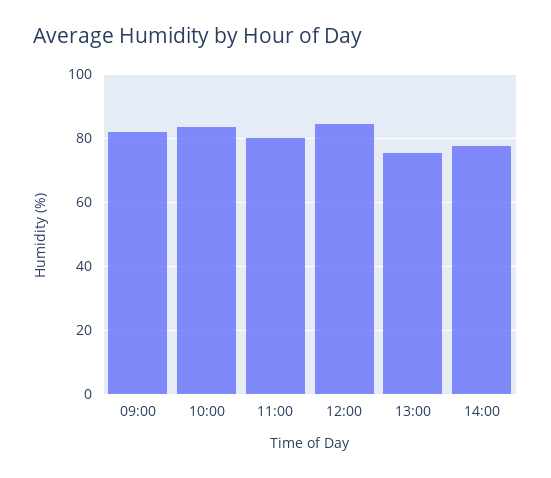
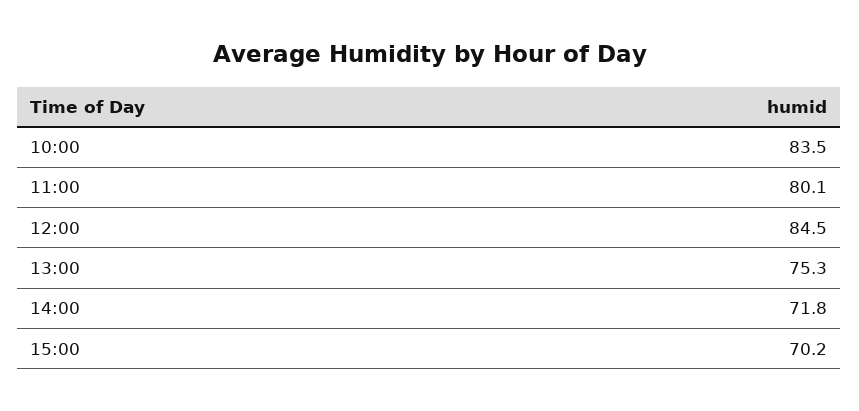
09:00: 82 -> none
14:00: 78 -> 71.8
15:00: none -> 70.2

